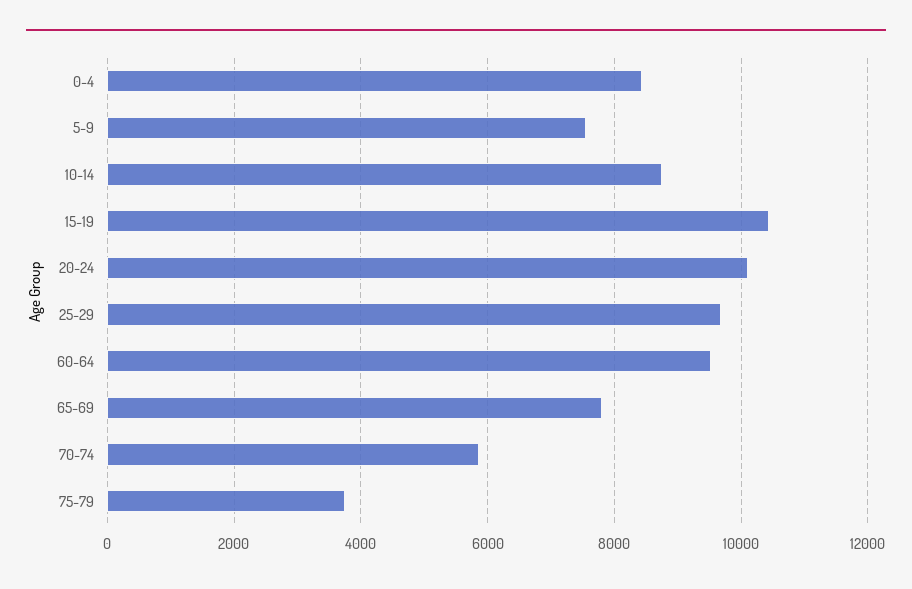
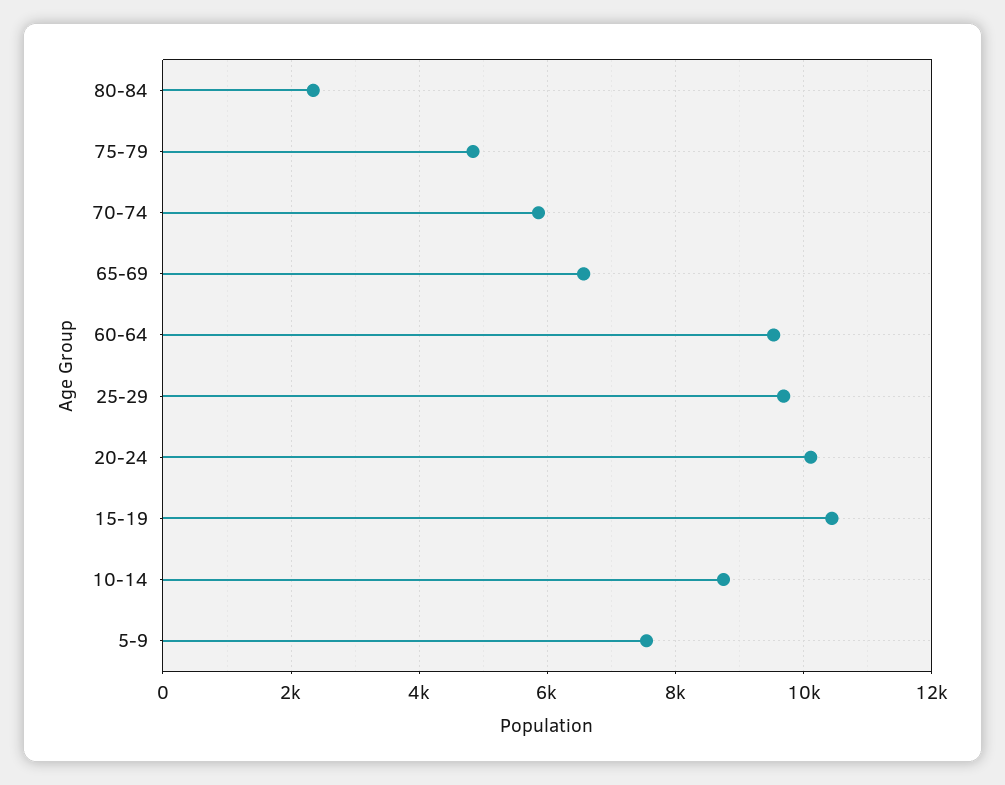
0-4: 8400 -> none
65-69: 7800 -> 6600
75-79: 3800 -> 4800
80-84: none -> 2400

